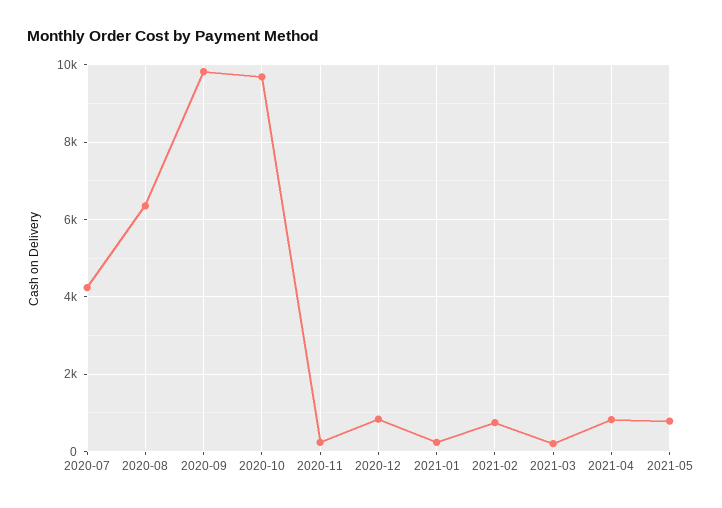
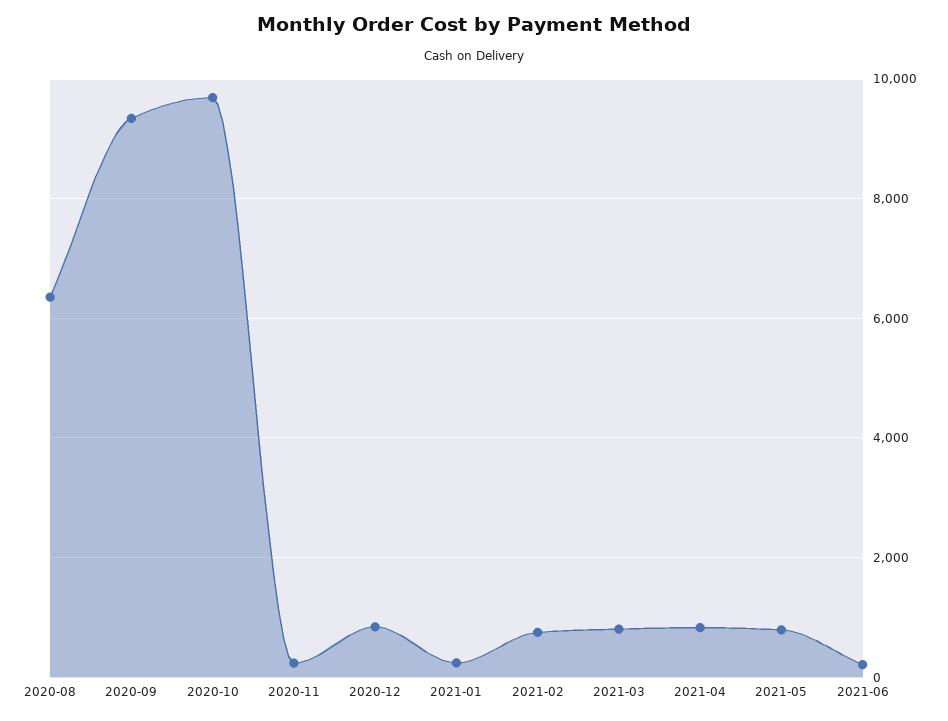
2020-07: 4200 -> none
2020-09: 9800 -> 9400
2021-03: 200 -> 800
2021-06: none -> 200

